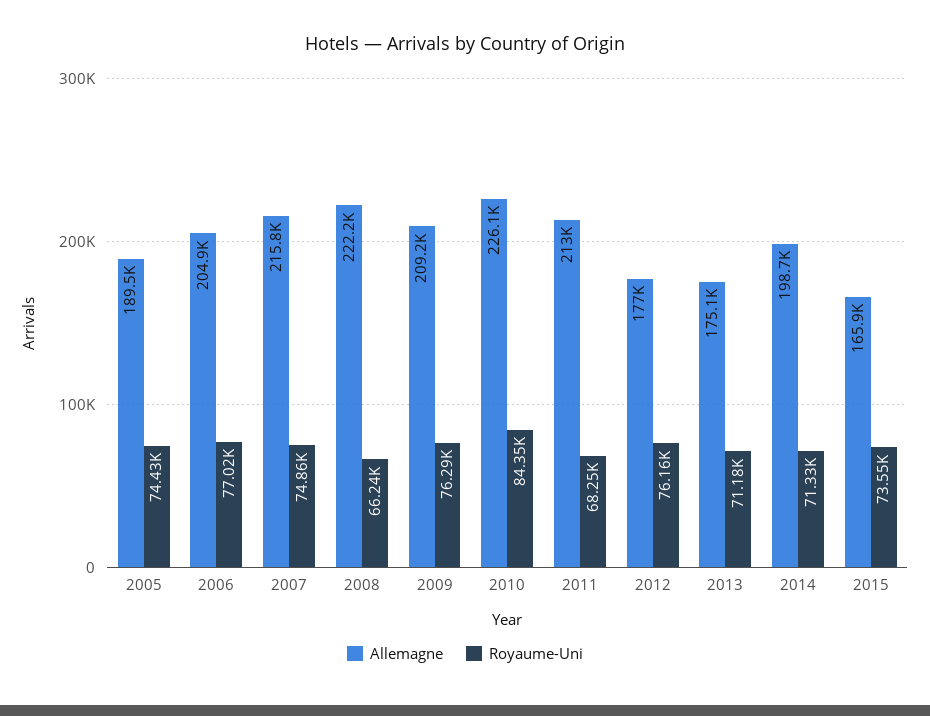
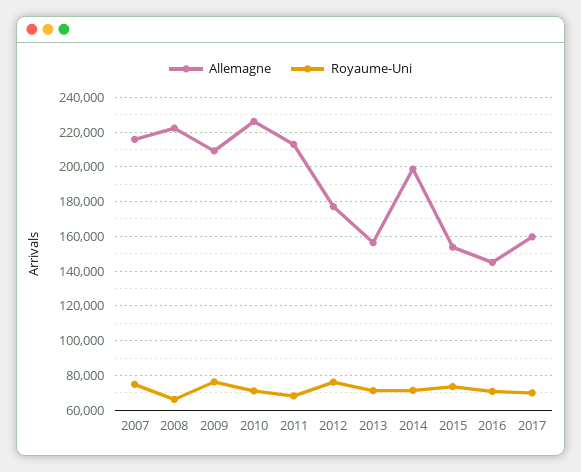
Allemagne, 2005: 189500 -> none
Royaume-Uni, 2005: 74430 -> none
Allemagne, 2006: 204900 -> none
Royaume-Uni, 2006: 77020 -> none
Royaume-Uni, 2010: 84350 -> 70000
Allemagne, 2013: 175100 -> 155000
Allemagne, 2015: 165900 -> 155000
Allemagne, 2016: none -> 145000
Royaume-Uni, 2016: none -> 70000
Allemagne, 2017: none -> 160000
Royaume-Uni, 2017: none -> 70000

